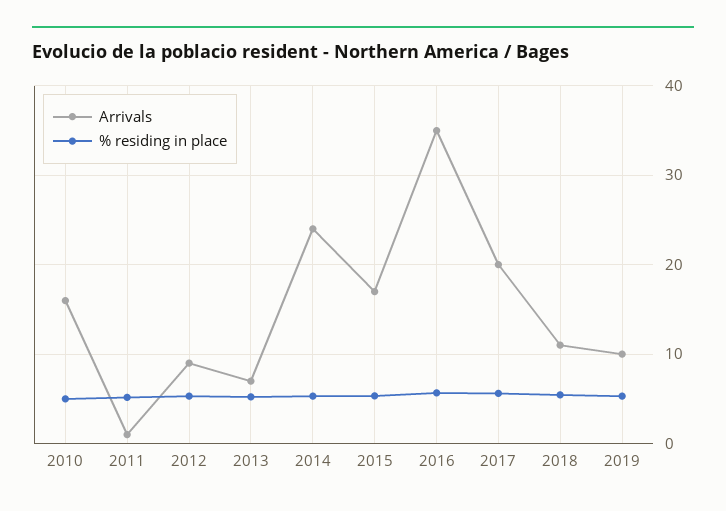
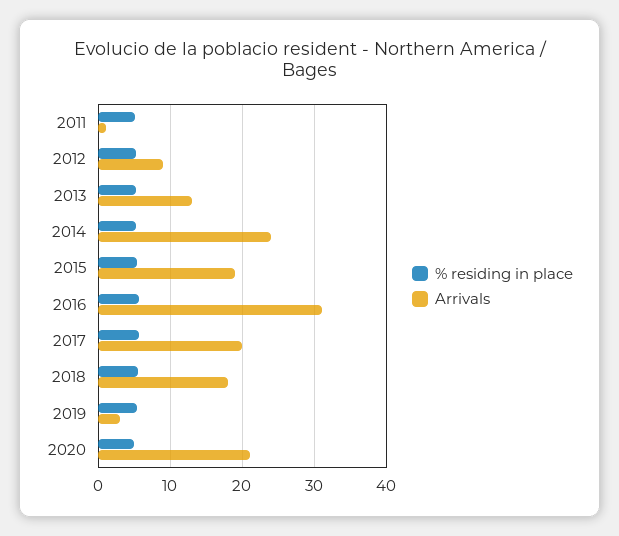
Arrivals, 2010: 16 -> none
% residing in place, 2010: 5 -> none
Arrivals, 2013: 7 -> 13
Arrivals, 2015: 17 -> 19
Arrivals, 2016: 35 -> 31
Arrivals, 2018: 11 -> 18
Arrivals, 2019: 10 -> 3
% residing in place, 2020: none -> 5
Arrivals, 2020: none -> 21

